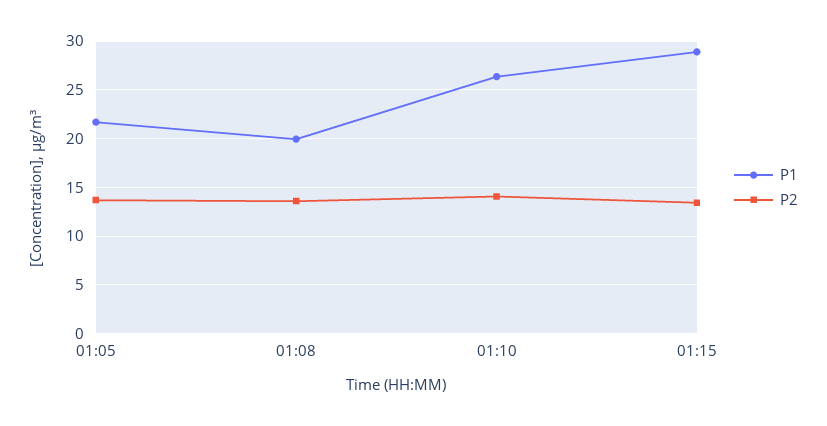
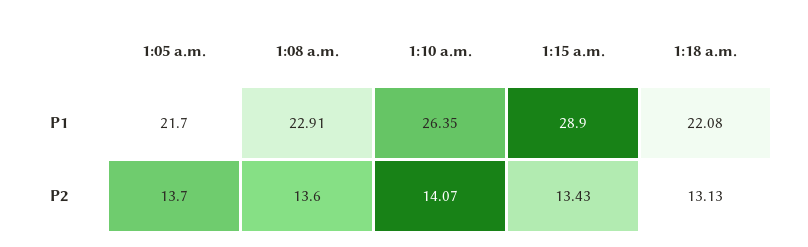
P1, 01:08: 20 -> 22.91
P1, 1:18 a.m.: none -> 22.08
P2, 1:18 a.m.: none -> 13.13

